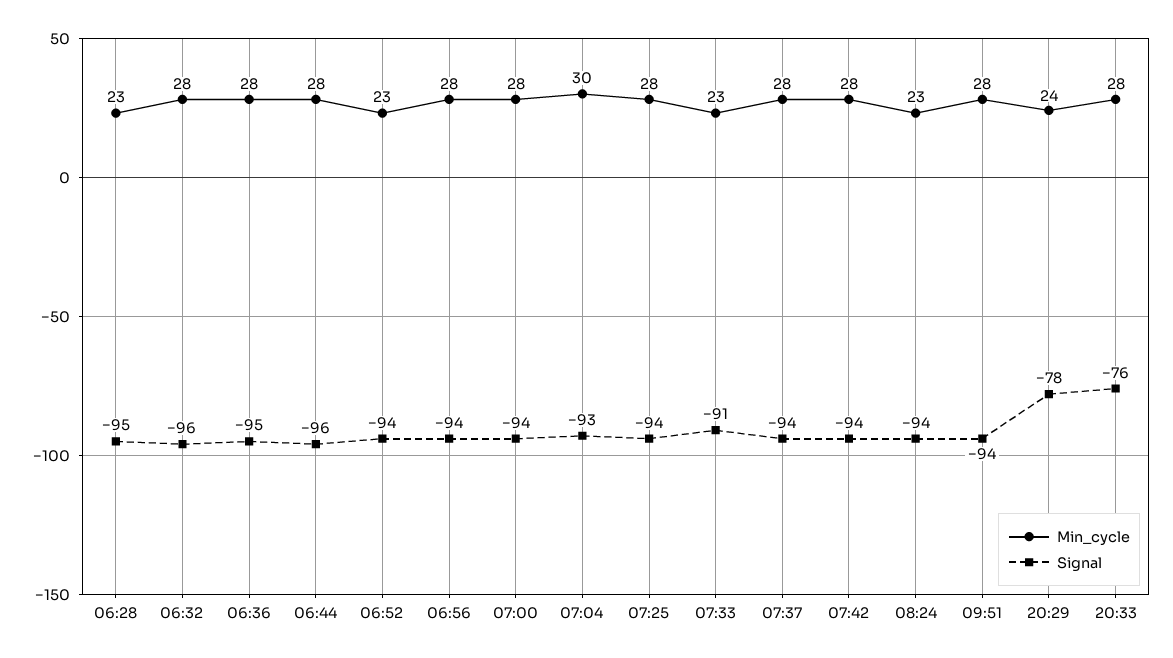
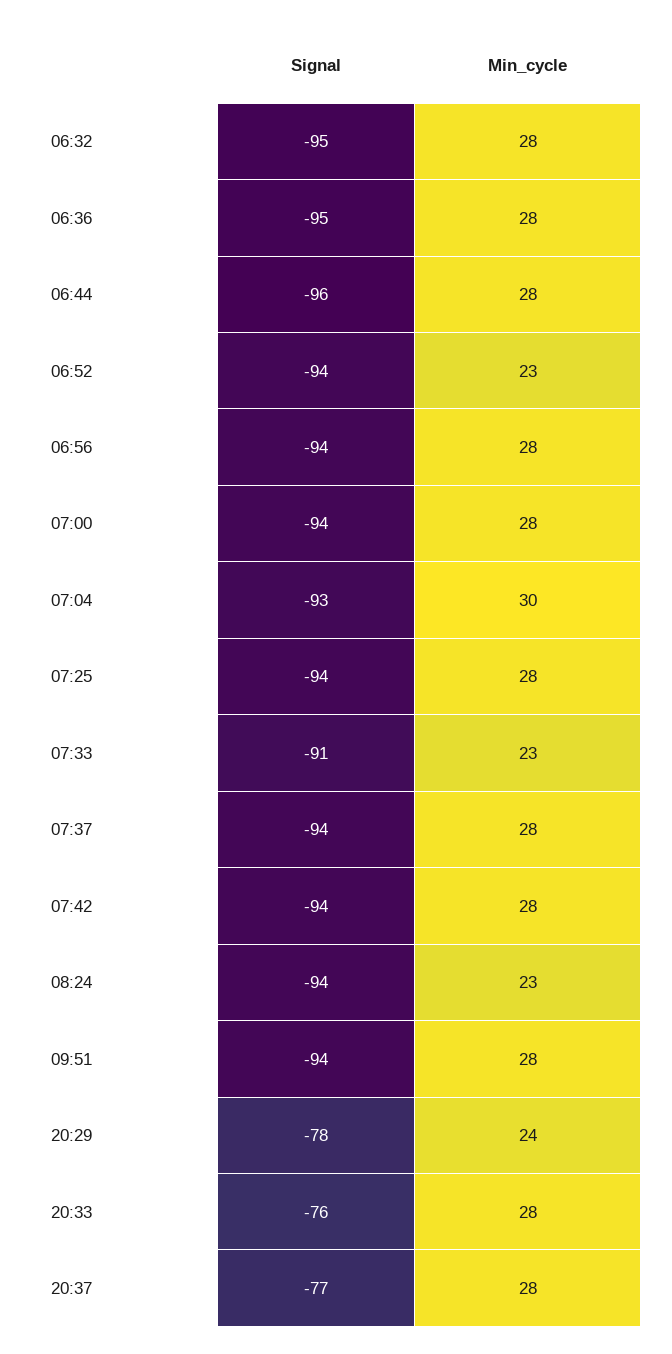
Min_cycle, 06:28: 23 -> none
Signal, 06:28: -95 -> none
Signal, 06:32: -96 -> -95
Signal, 20:37: none -> -77
Min_cycle, 20:37: none -> 28

